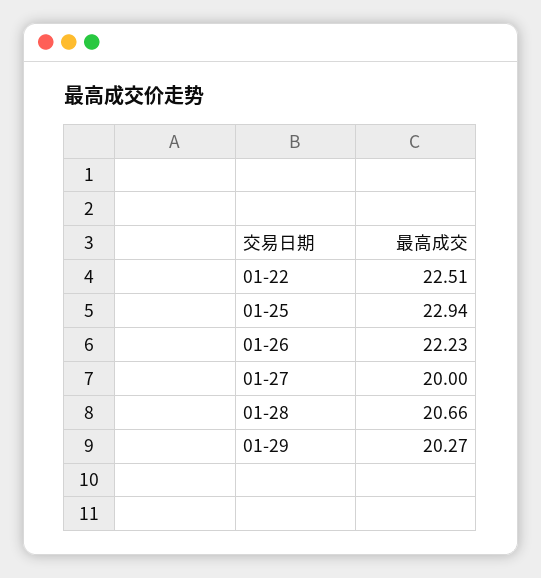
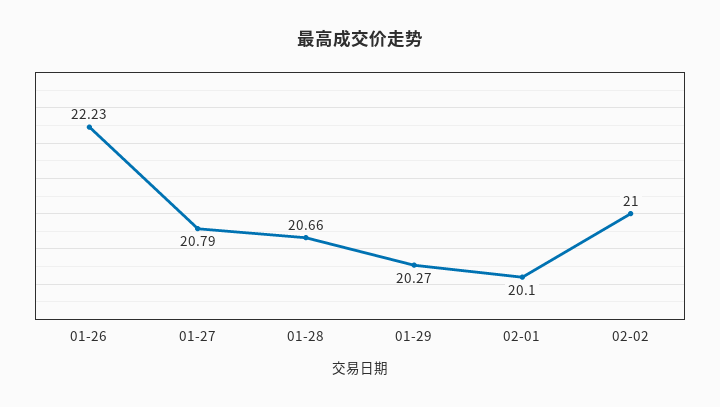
01-22: 22.51 -> none
01-25: 22.94 -> none
01-27: 20 -> 20.79
02-01: none -> 20.1
02-02: none -> 21

